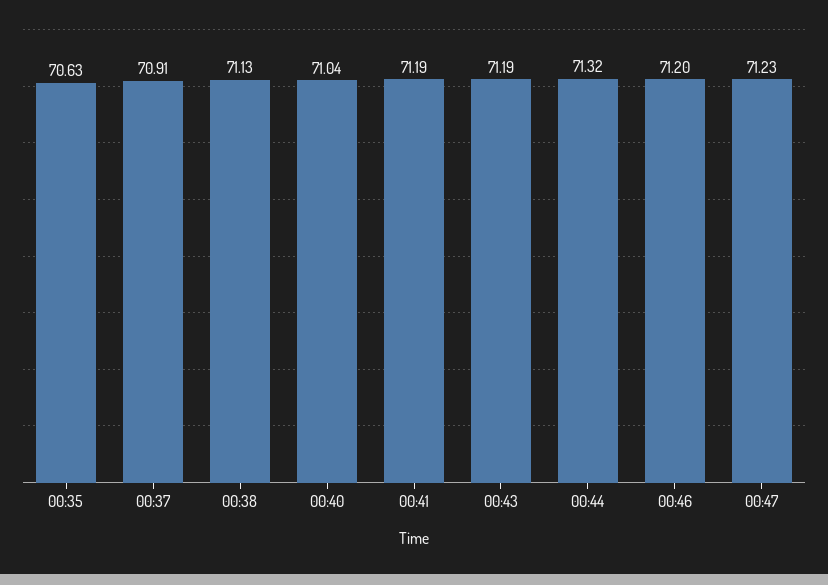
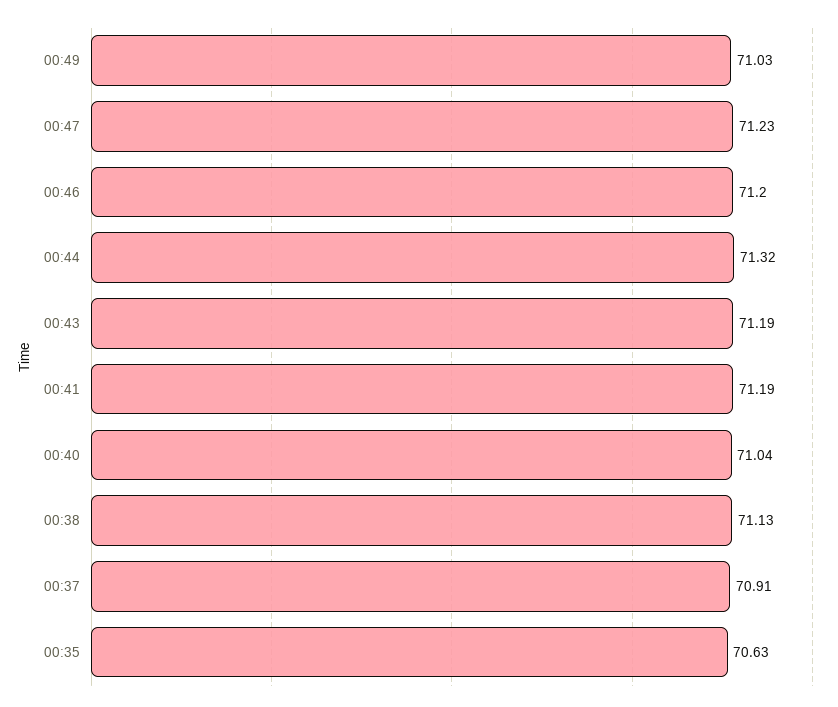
00:49: none -> 71.03

